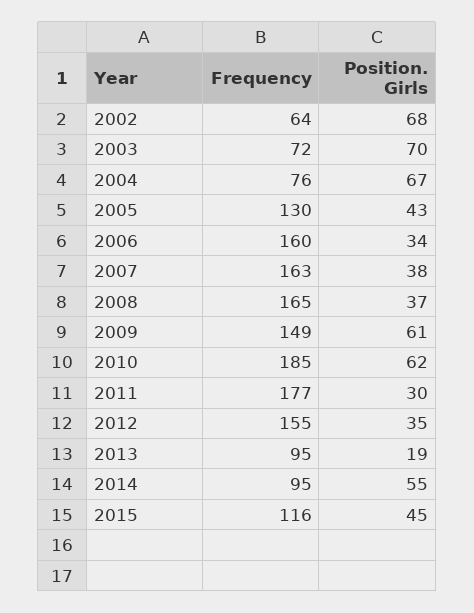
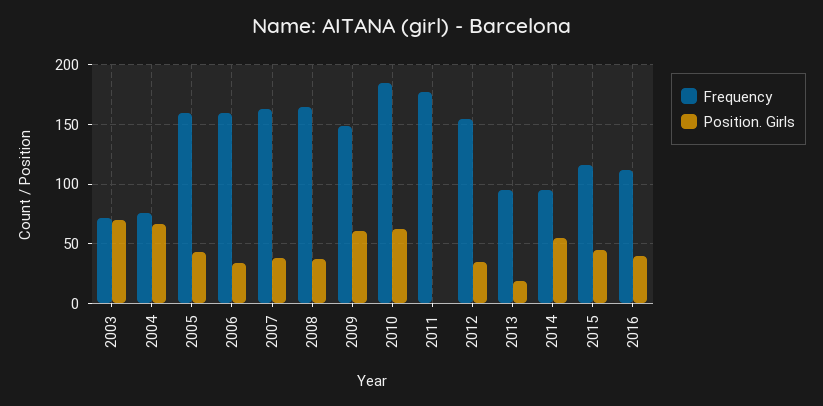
Frequency, 2002: 64 -> none
Position. Girls, 2002: 68 -> none
Frequency, 2005: 130 -> 160
Position. Girls, 2011: 30 -> 0
Frequency, 2016: none -> 110
Position. Girls, 2016: none -> 40

